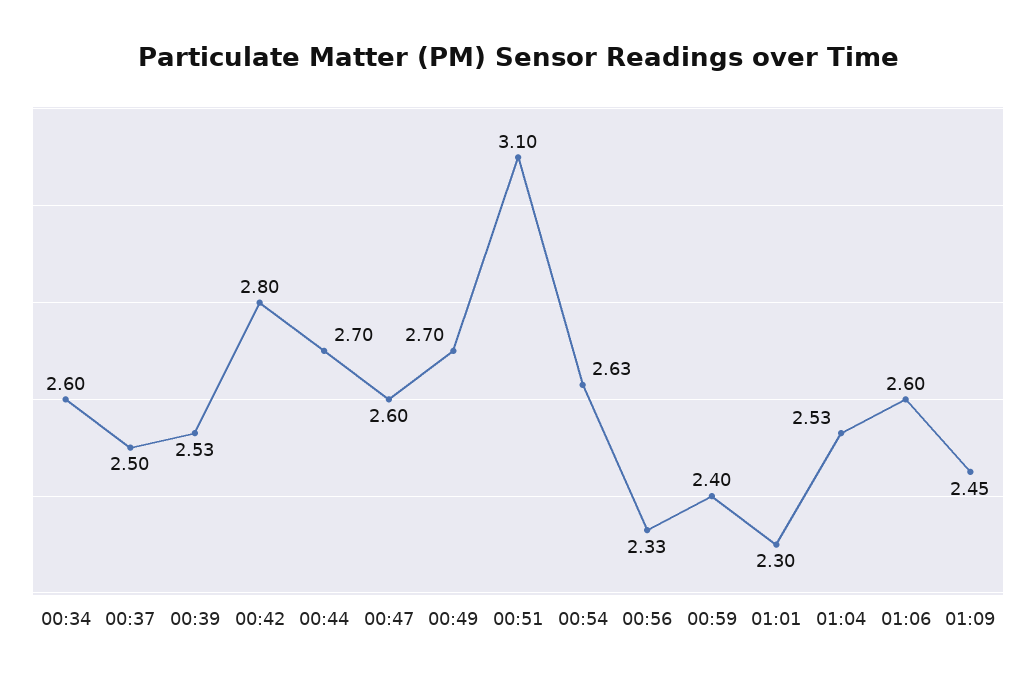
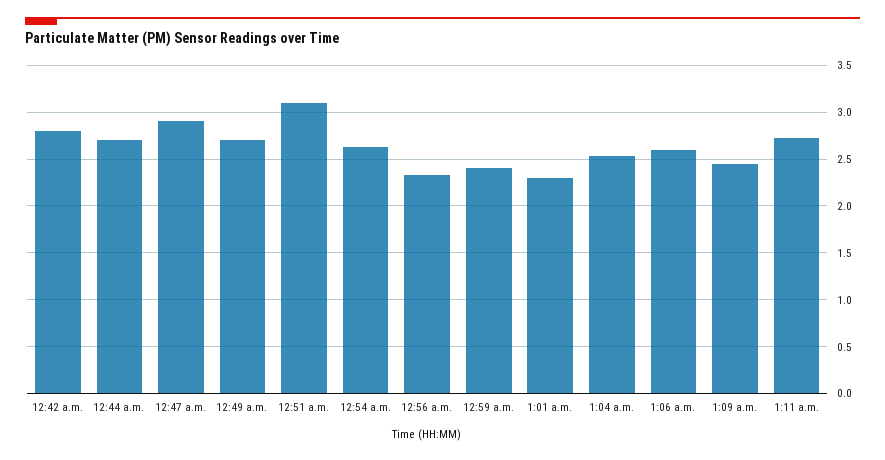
00:34: 2.6 -> none
00:37: 2.5 -> none
00:39: 2.53 -> none
00:47: 2.6 -> 2.9
1:11 a.m.: none -> 2.7

